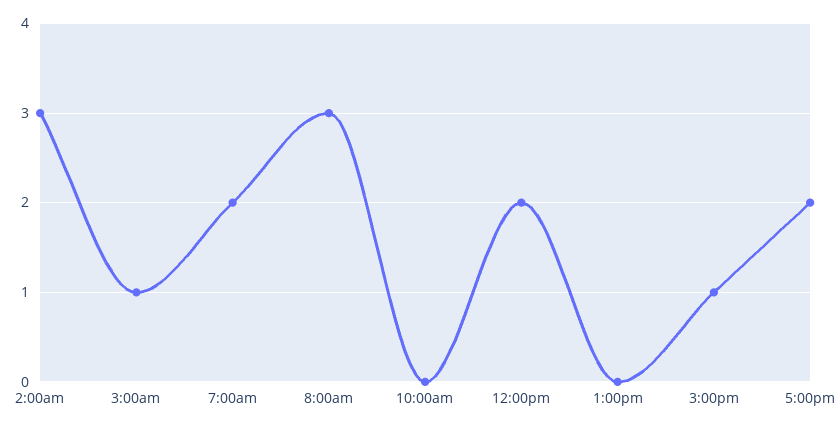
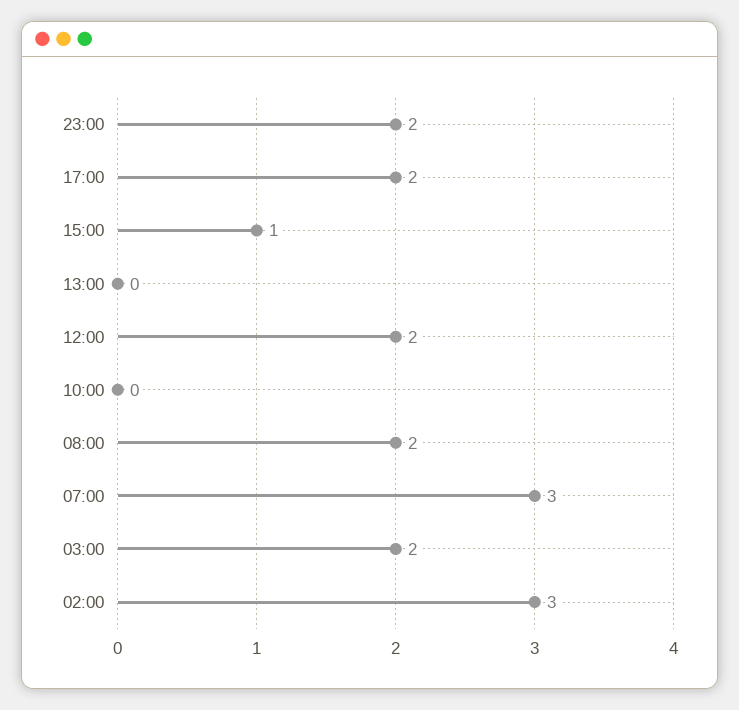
3:00am: 1 -> 2
7:00am: 2 -> 3
8:00am: 3 -> 2
23:00: none -> 2

